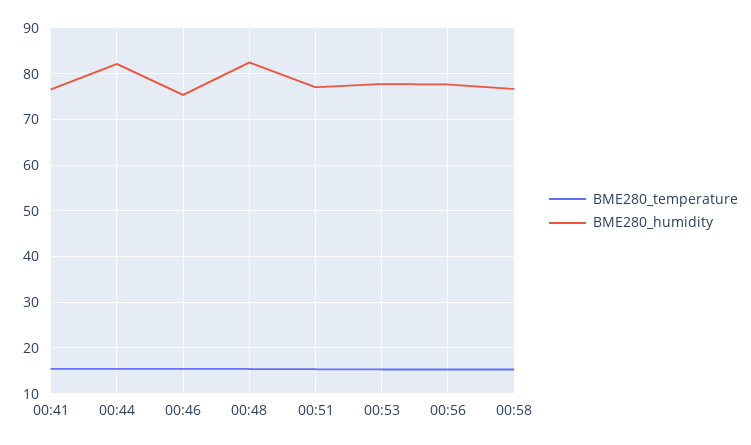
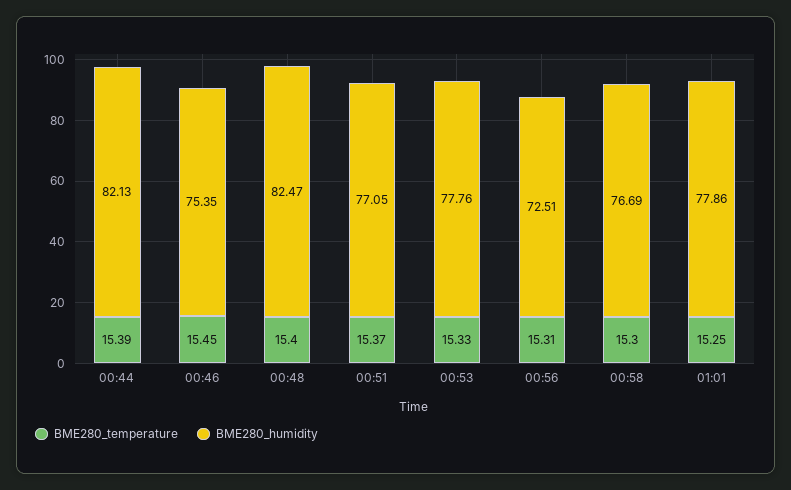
BME280_temperature, 00:41: 16 -> none
BME280_humidity, 00:41: 76 -> none
BME280_humidity, 00:56: 78 -> 72.51
BME280_temperature, 01:01: none -> 15.25
BME280_humidity, 01:01: none -> 77.86

